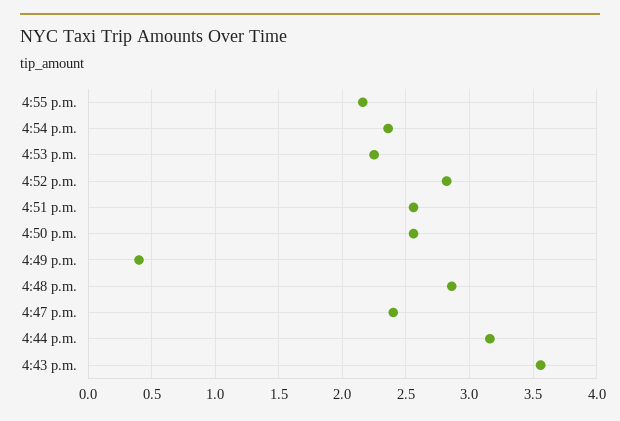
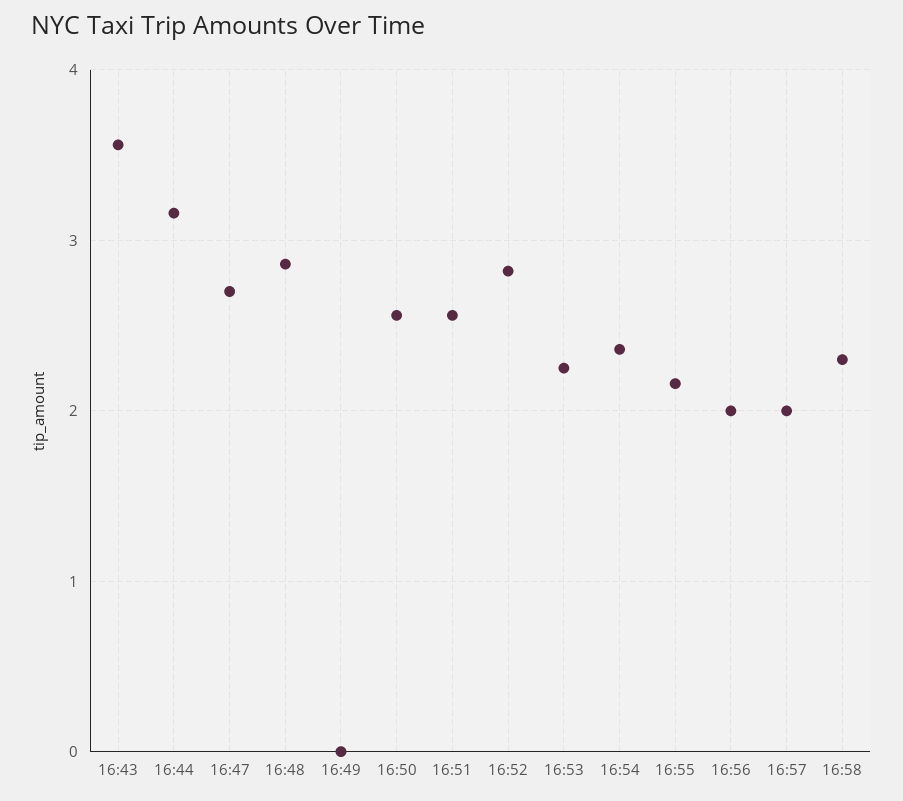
4:49 p.m.: 0.4 -> 0
4:47 p.m.: 2.4 -> 2.7
16:56: none -> 2
16:57: none -> 2
16:58: none -> 2.3

